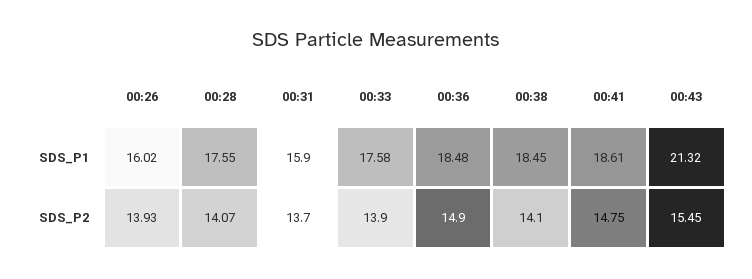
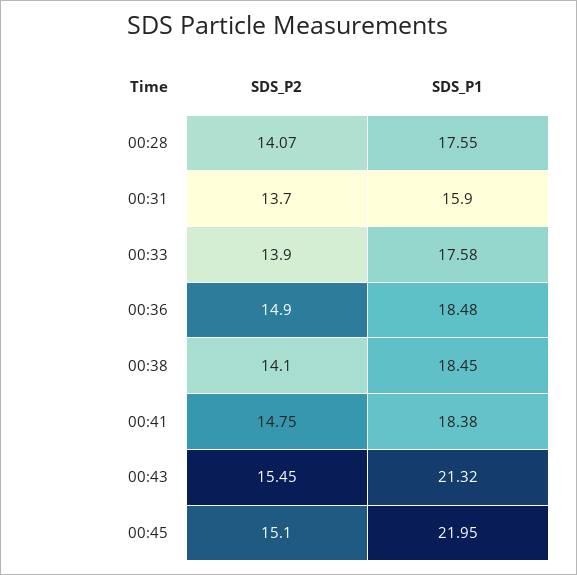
00:26, SDS_P1: 16.02 -> none
00:41, SDS_P1: 18.61 -> 18.38
00:26, SDS_P2: 13.93 -> none
00:45, SDS_P2: none -> 15.1
00:45, SDS_P1: none -> 21.95

